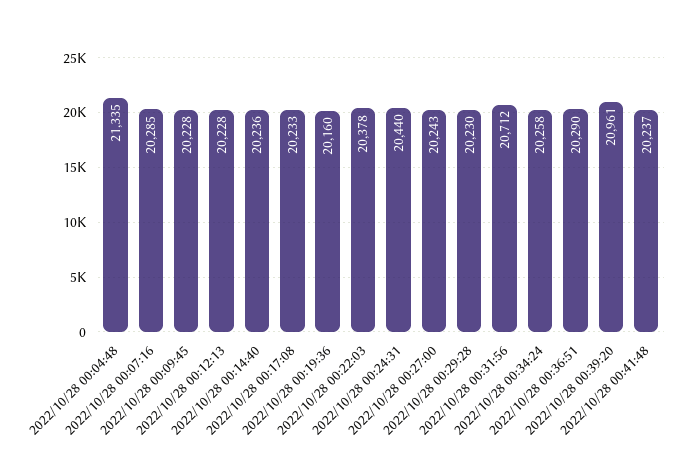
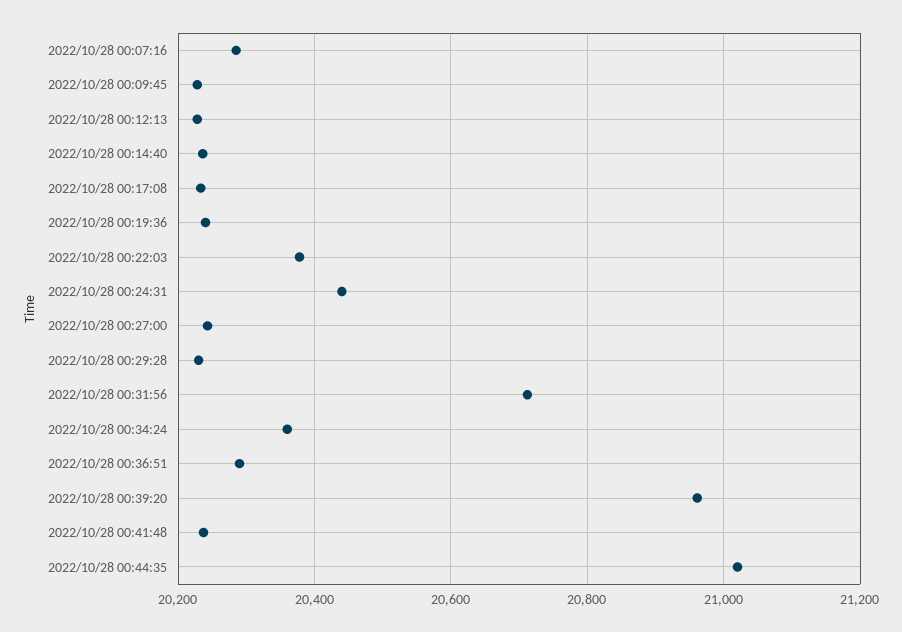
2022/10/28 00:04:48: 21335 -> none
2022/10/28 00:19:36: 20160 -> 20240
2022/10/28 00:34:24: 20258 -> 20360
2022/10/28 00:44:35: none -> 21020

